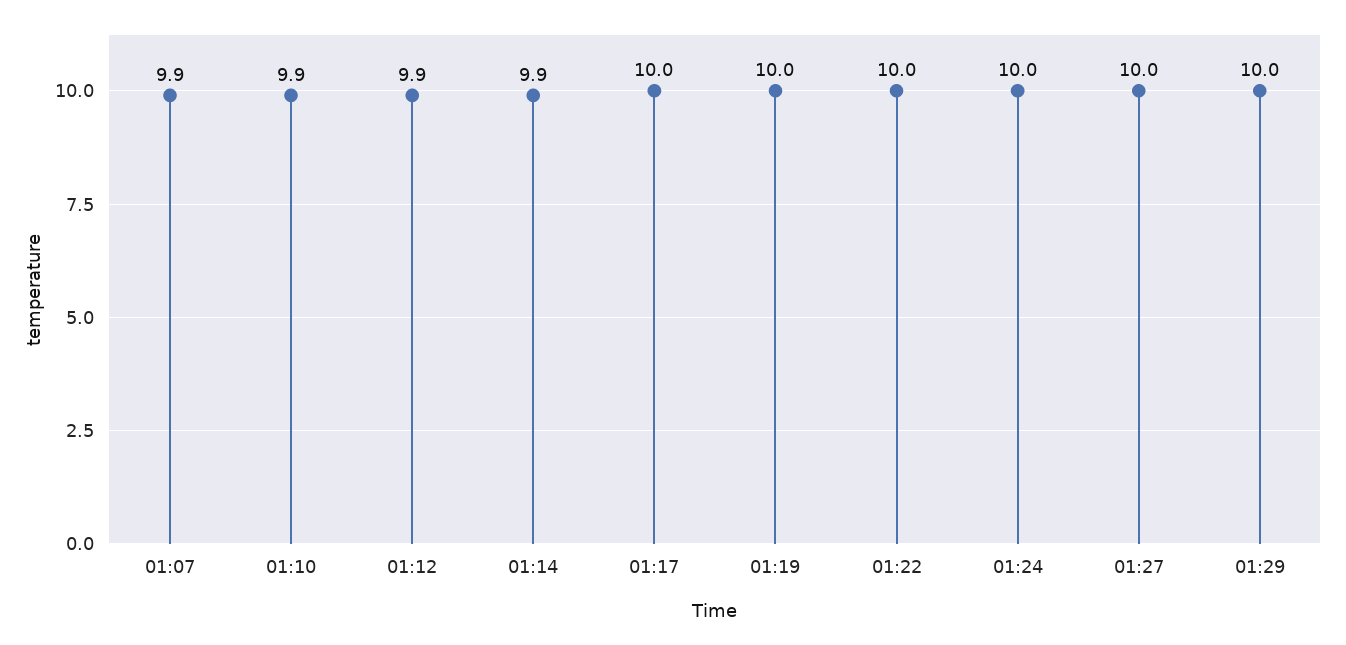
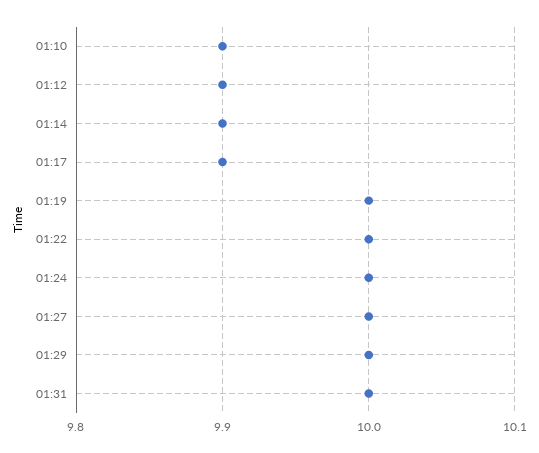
01:07: 9.9 -> none
01:17: 10 -> 9.9
01:31: none -> 10

